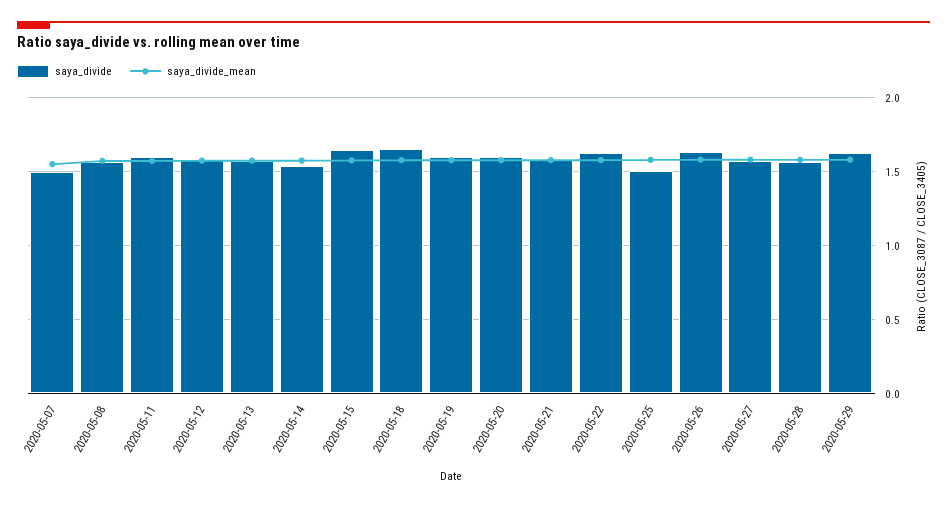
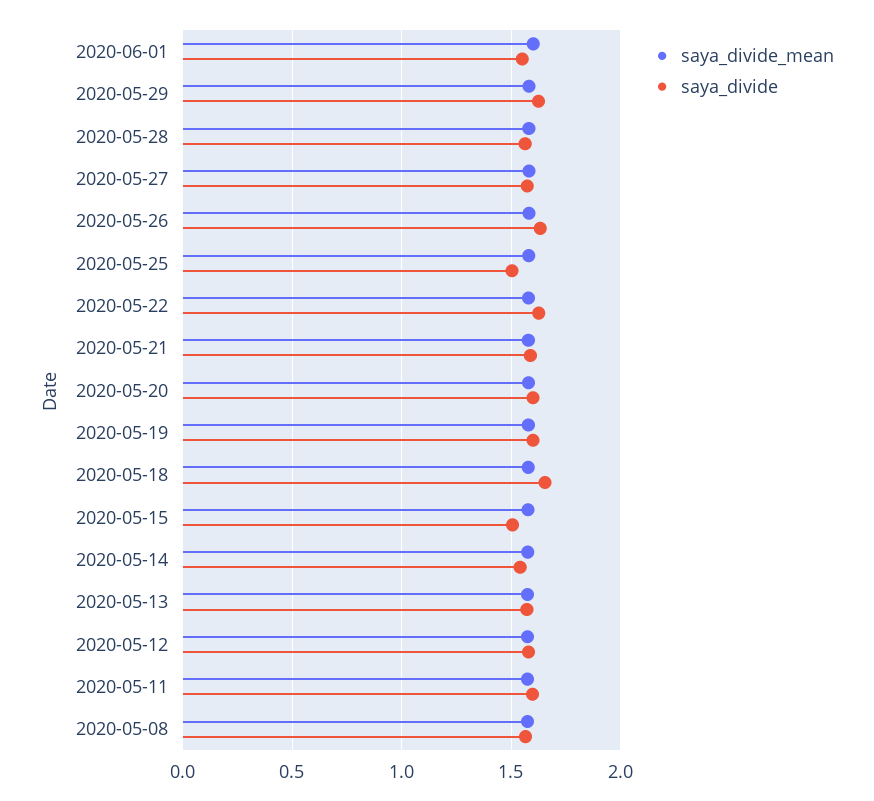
saya_divide, 2020-05-07: 1.5 -> none
saya_divide_mean, 2020-05-07: 1.55 -> none
saya_divide, 2020-05-15: 1.65 -> 1.5
saya_divide_mean, 2020-06-01: none -> 1.6
saya_divide, 2020-06-01: none -> 1.55

